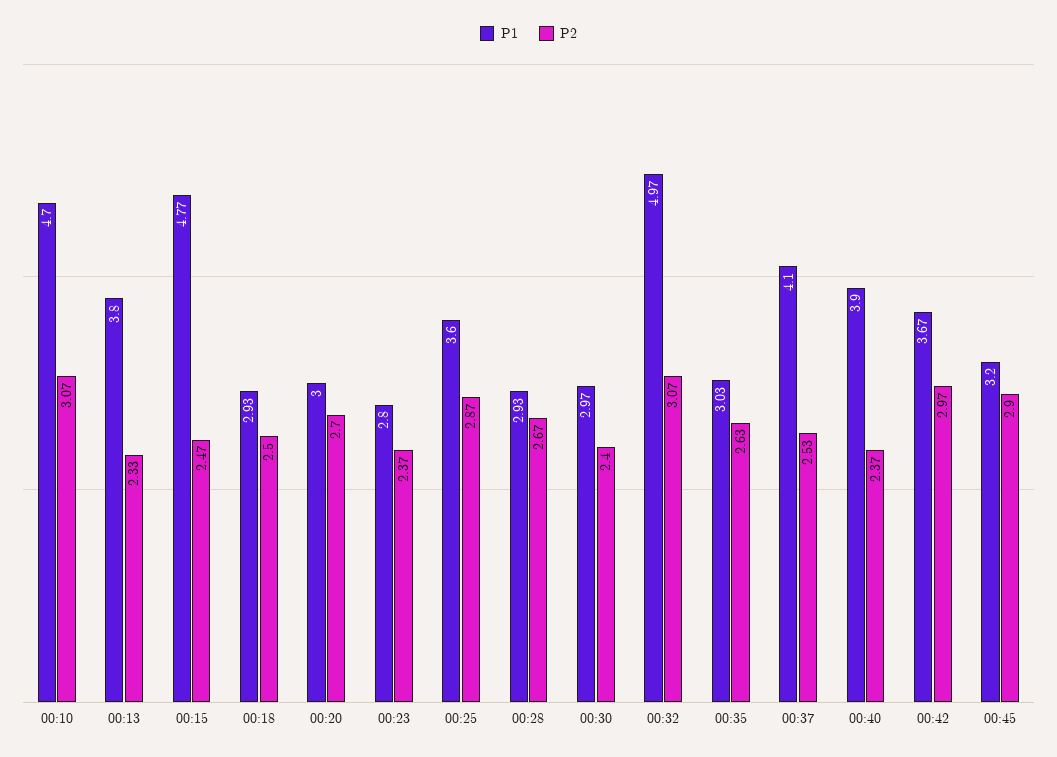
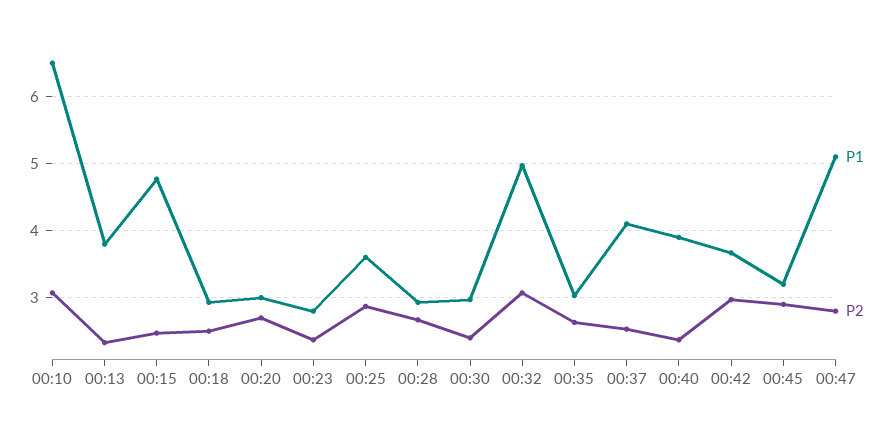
P1, 00:10: 4.7 -> 6.5
P1, 00:47: none -> 5.1
P2, 00:47: none -> 2.8

